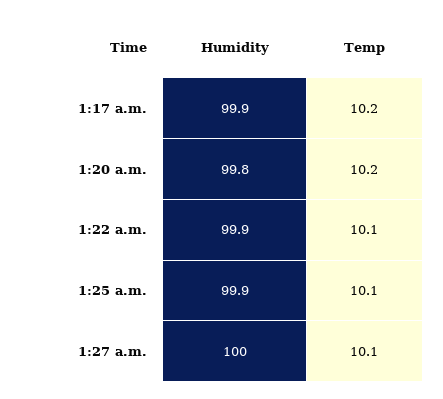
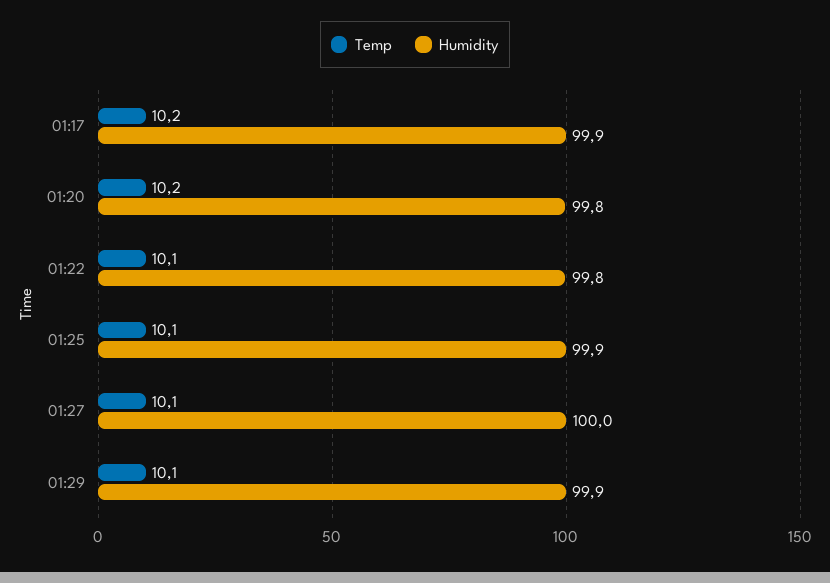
Humidity, 1:22 a.m.: 99.9 -> 99.8
Temp, 01:29: none -> 10.1
Humidity, 01:29: none -> 99.9

